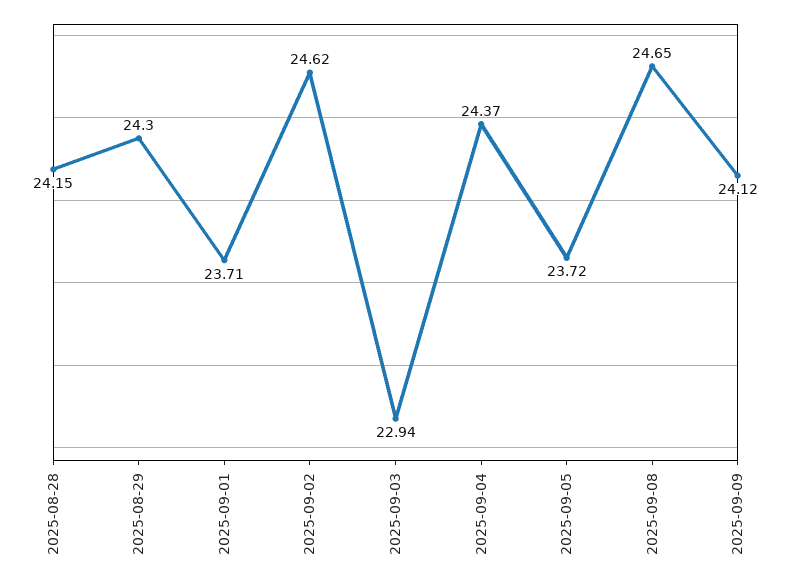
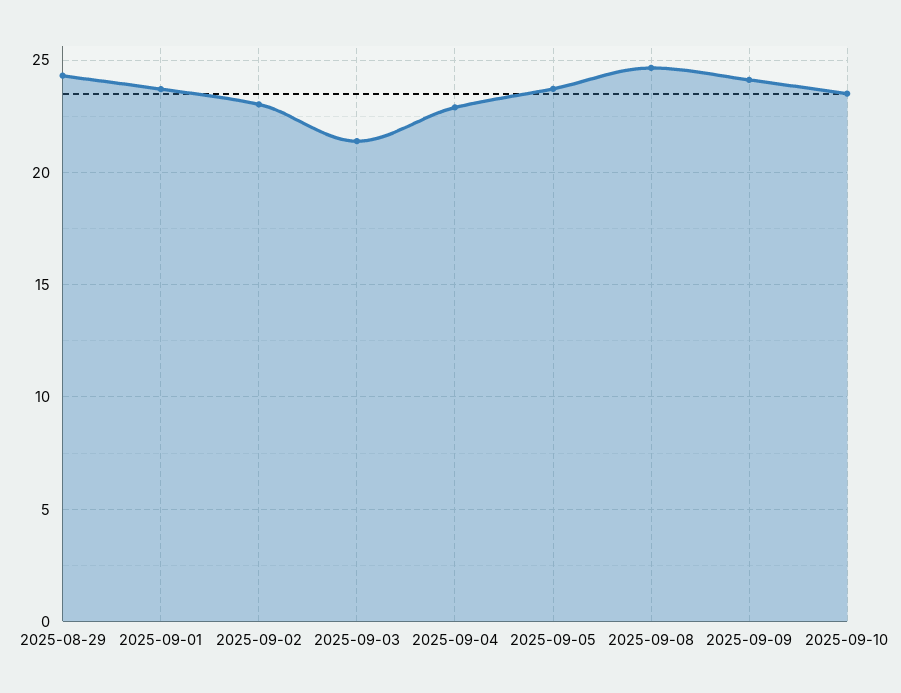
2025-08-28: 24.15 -> none
2025-09-02: 24.62 -> 23
2025-09-03: 22.94 -> 21.5
2025-09-04: 24.37 -> 23
2025-09-10: none -> 23.5

